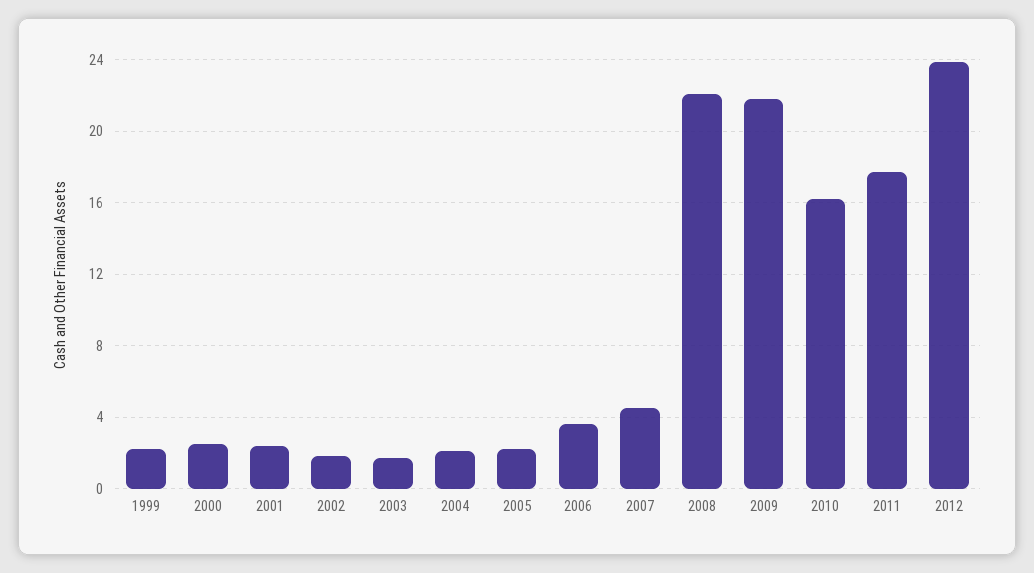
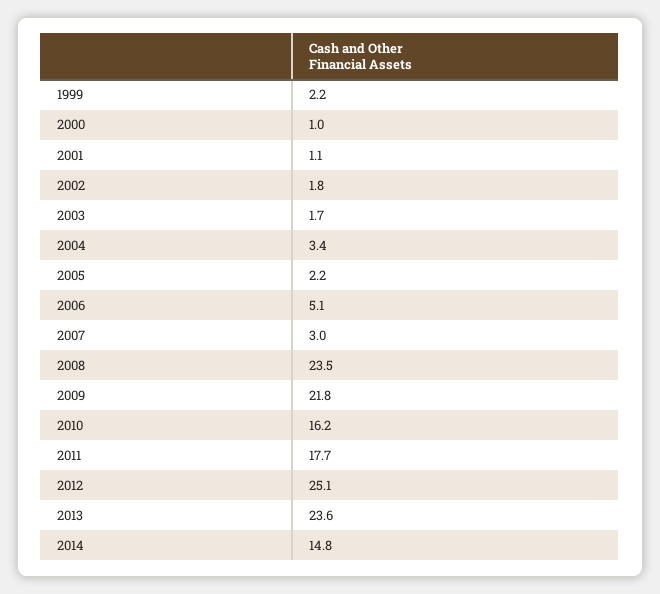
2000: 2.5 -> 1
2001: 2.5 -> 1.1
2004: 2 -> 3.4
2006: 3.5 -> 5.1
2007: 4.5 -> 3
2008: 22 -> 23.5
2012: 24 -> 25.1
2013: none -> 23.6
2014: none -> 14.8

